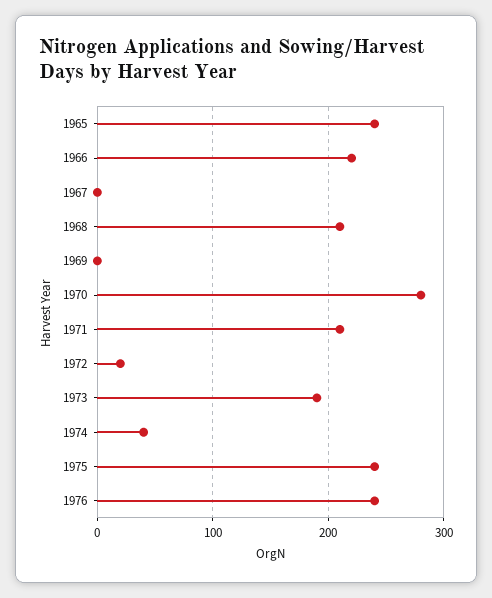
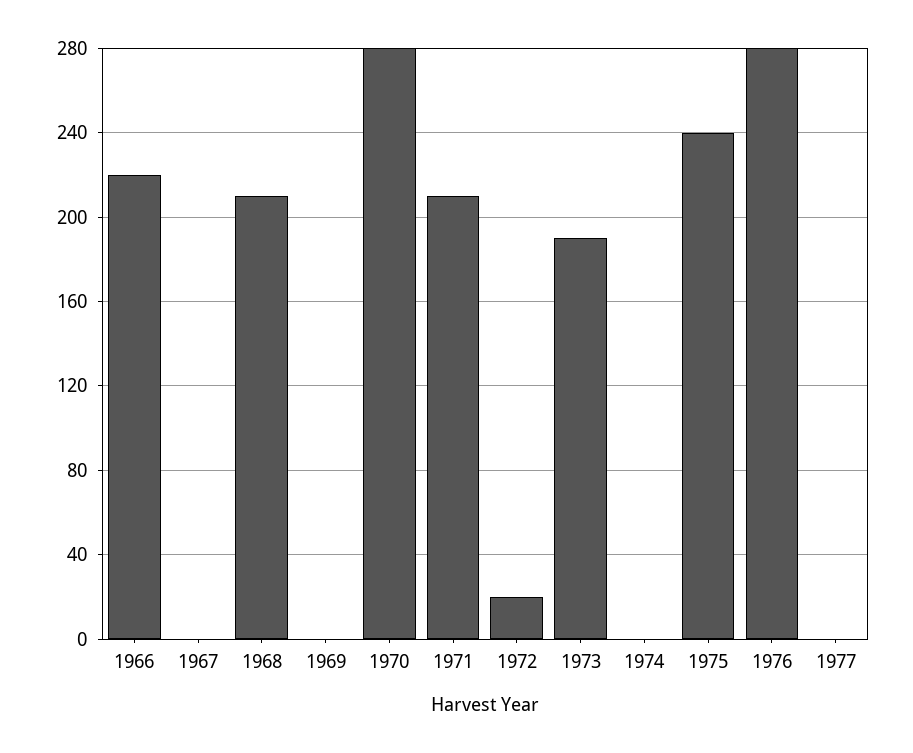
1965: 240 -> none
1974: 40 -> 0
1976: 240 -> 280
1977: none -> 0

